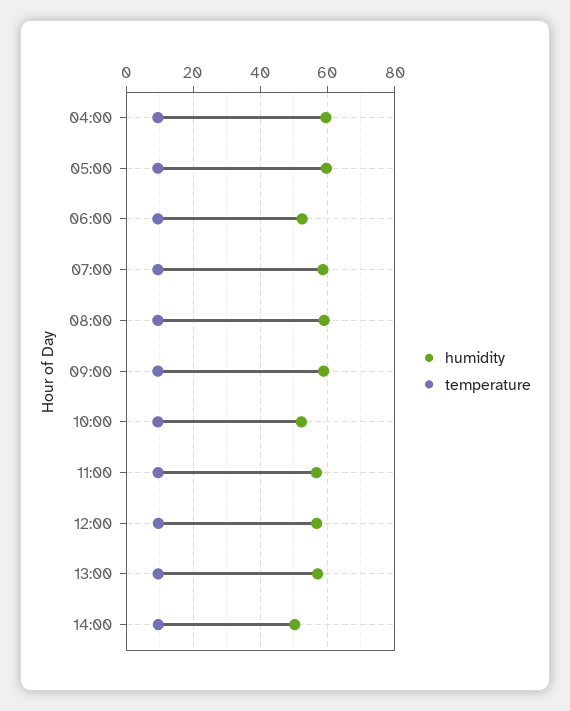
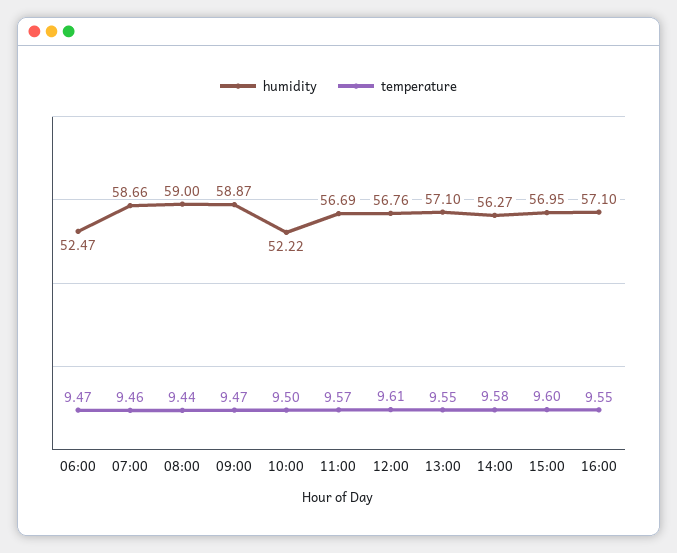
humidity, 04:00: 60 -> none
temperature, 04:00: 10 -> none
humidity, 05:00: 60 -> none
temperature, 05:00: 10 -> none
humidity, 14:00: 50 -> 56.27
humidity, 15:00: none -> 56.95
temperature, 15:00: none -> 9.6
humidity, 16:00: none -> 57.1
temperature, 16:00: none -> 9.55

